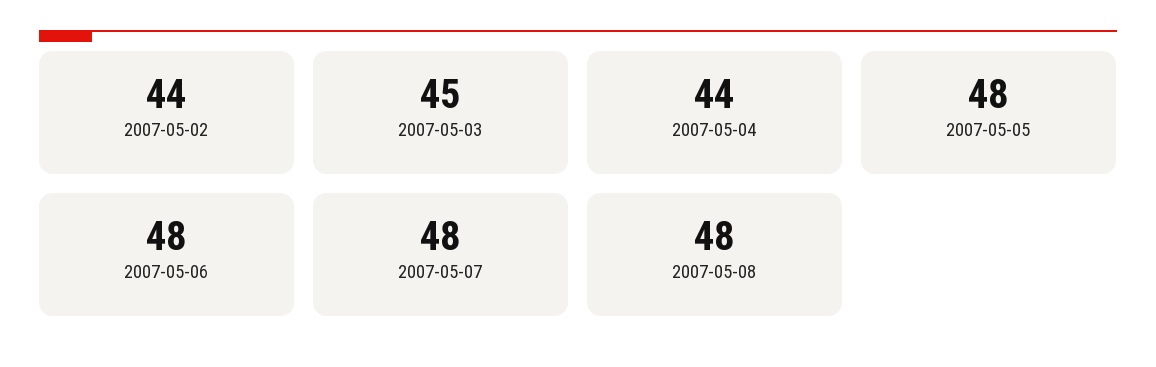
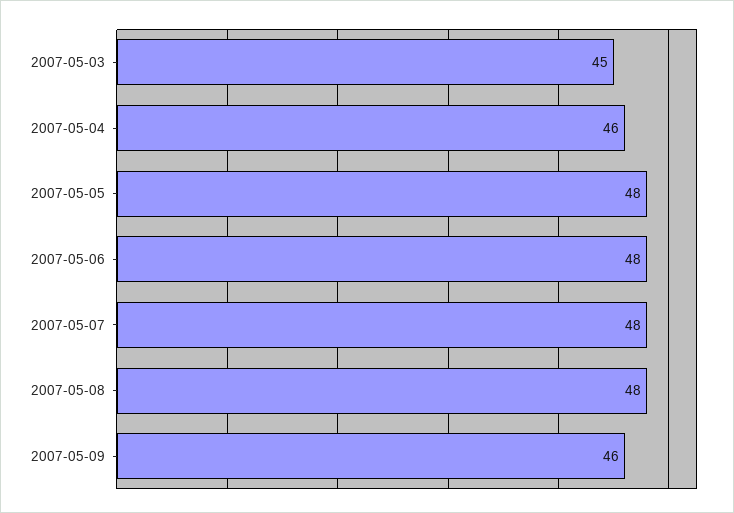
2007-05-02: 44 -> none
2007-05-04: 44 -> 46
2007-05-09: none -> 46

